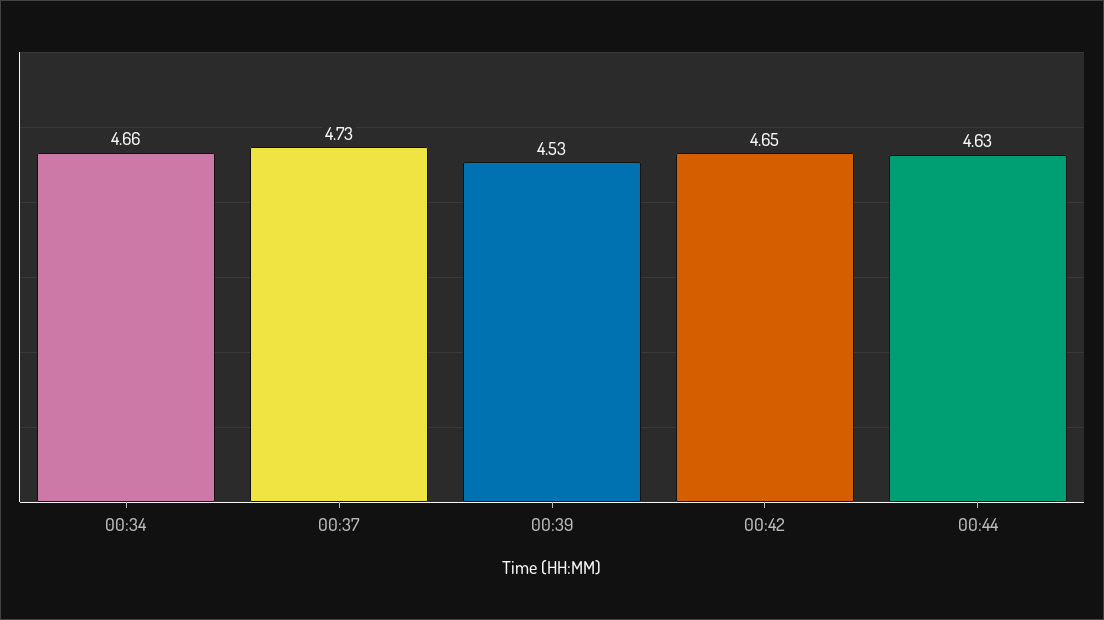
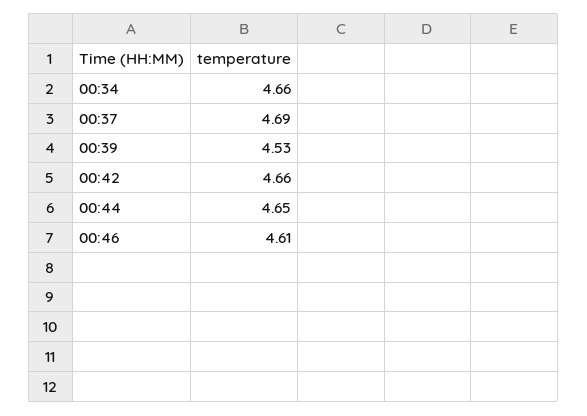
00:37: 4.73 -> 4.69
00:42: 4.65 -> 4.66
00:44: 4.63 -> 4.65
00:46: none -> 4.61

